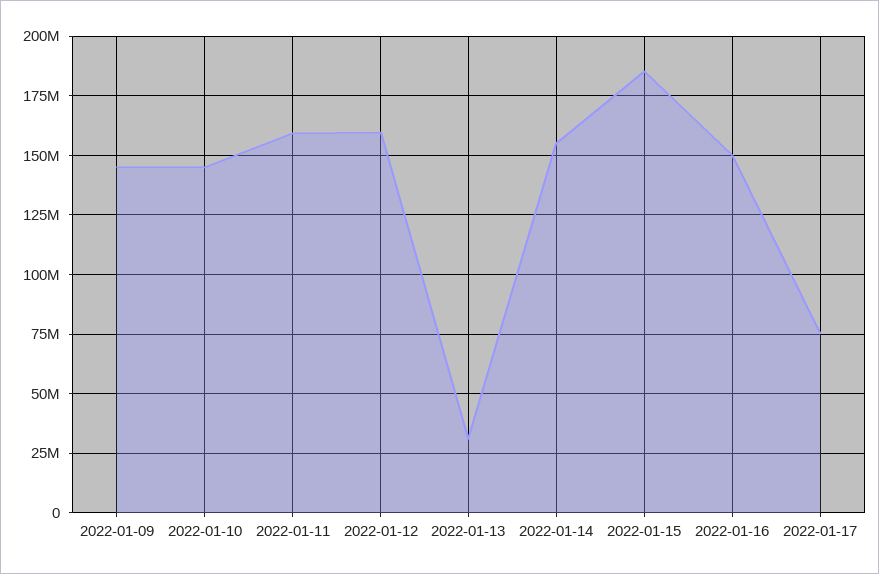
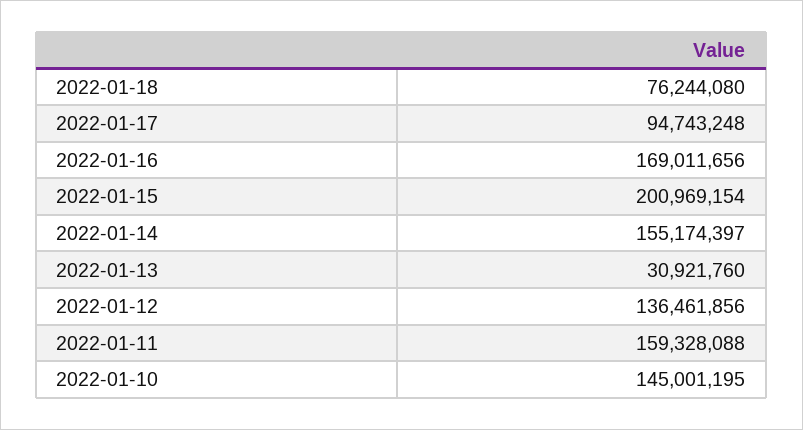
2022-01-09: 145000000 -> none
2022-01-12: 160000000 -> 136461856
2022-01-15: 185000000 -> 200969154
2022-01-16: 150000000 -> 169011656
2022-01-17: 75000000 -> 94743248
2022-01-18: none -> 76244080

